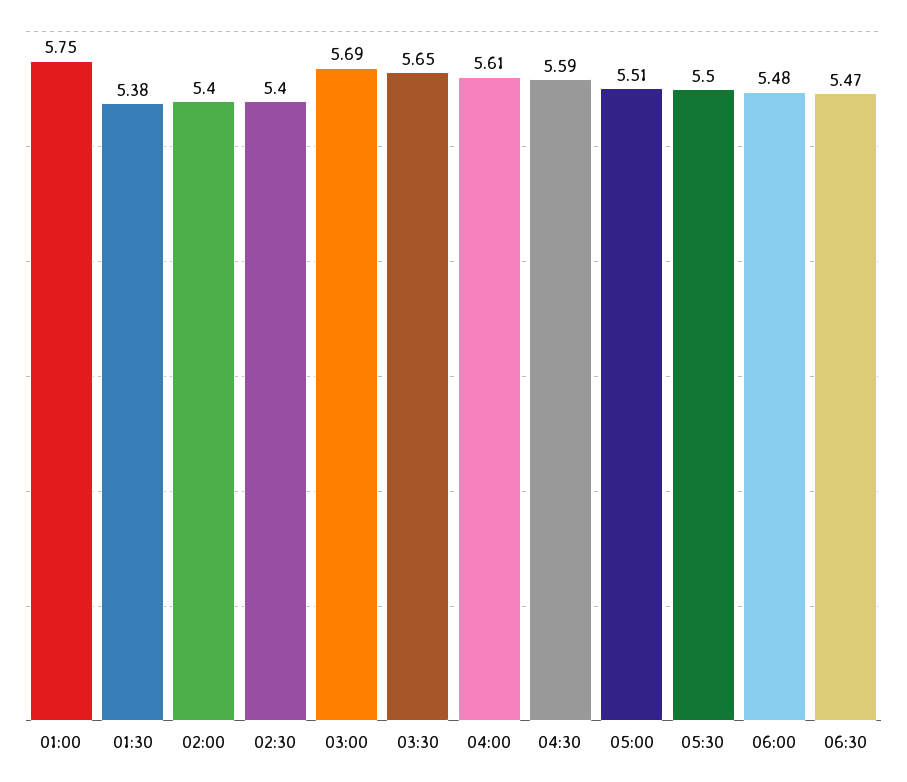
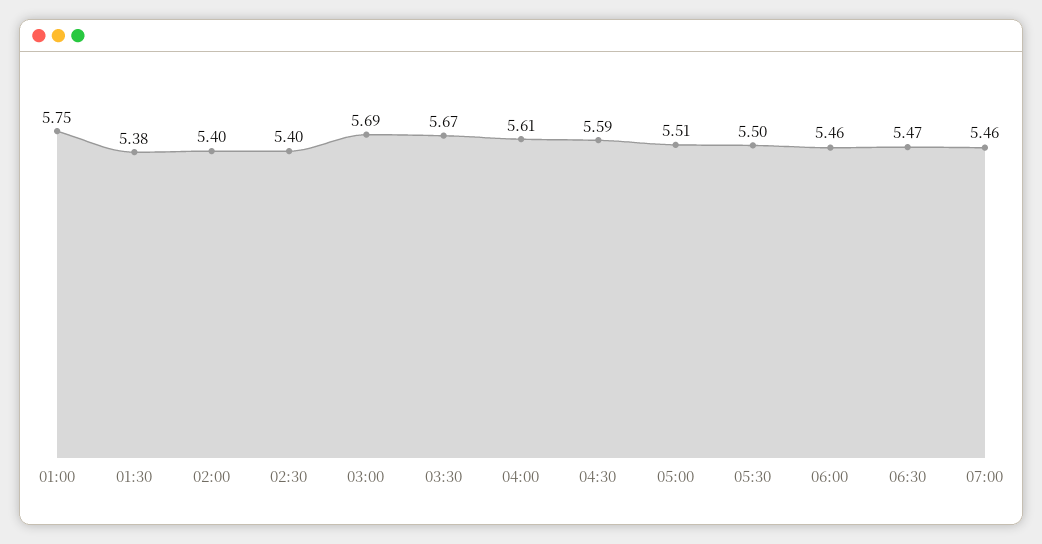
03:30: 5.65 -> 5.67
06:00: 5.48 -> 5.46
07:00: none -> 5.46

